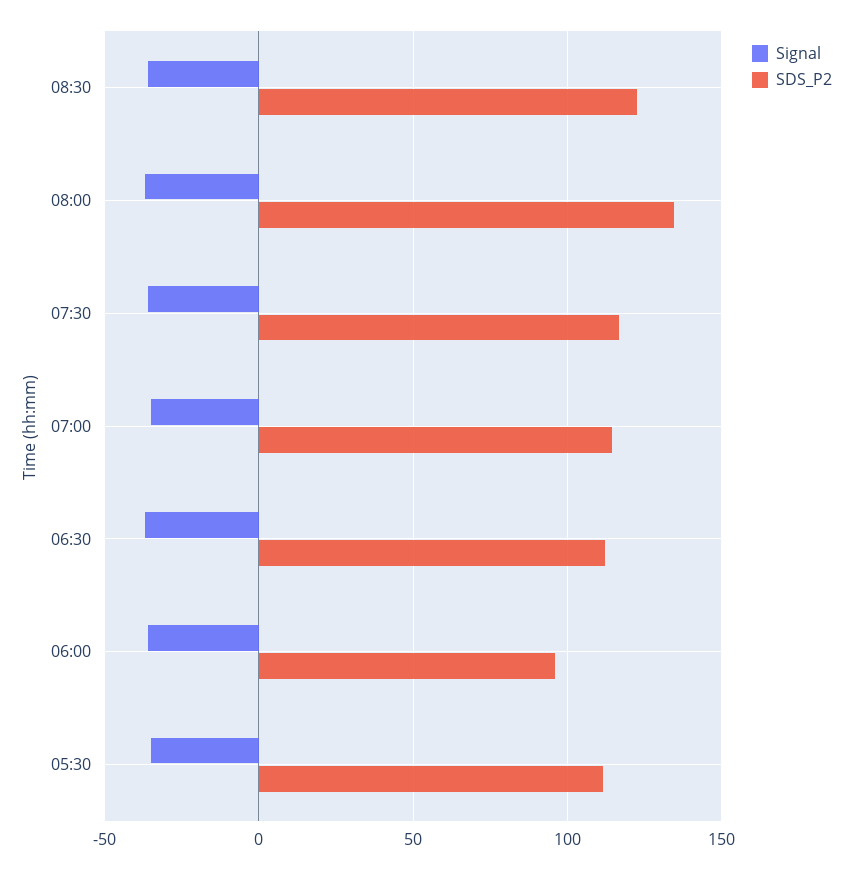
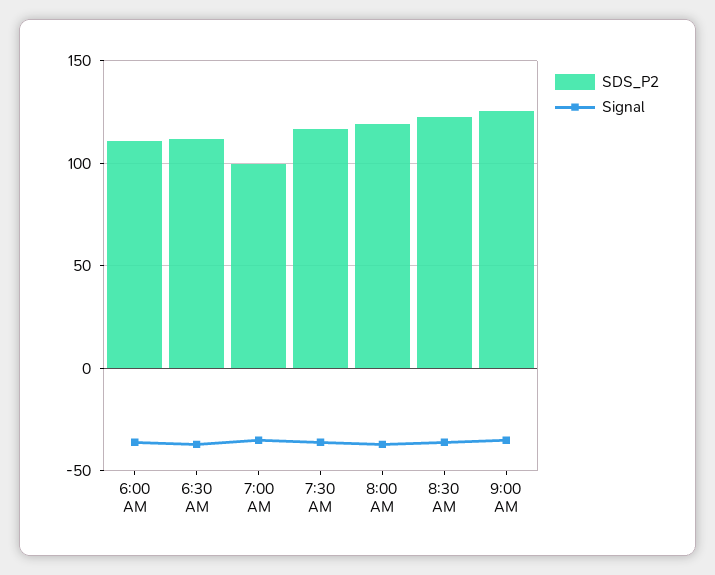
SDS_P2, 08:00: 135 -> 120
SDS_P2, 07:00: 115 -> 100
SDS_P2, 06:00: 95 -> 110
Signal, 05:30: -35 -> none
SDS_P2, 05:30: 110 -> none
SDS_P2, 9:00 AM: none -> 125
Signal, 9:00 AM: none -> -35

